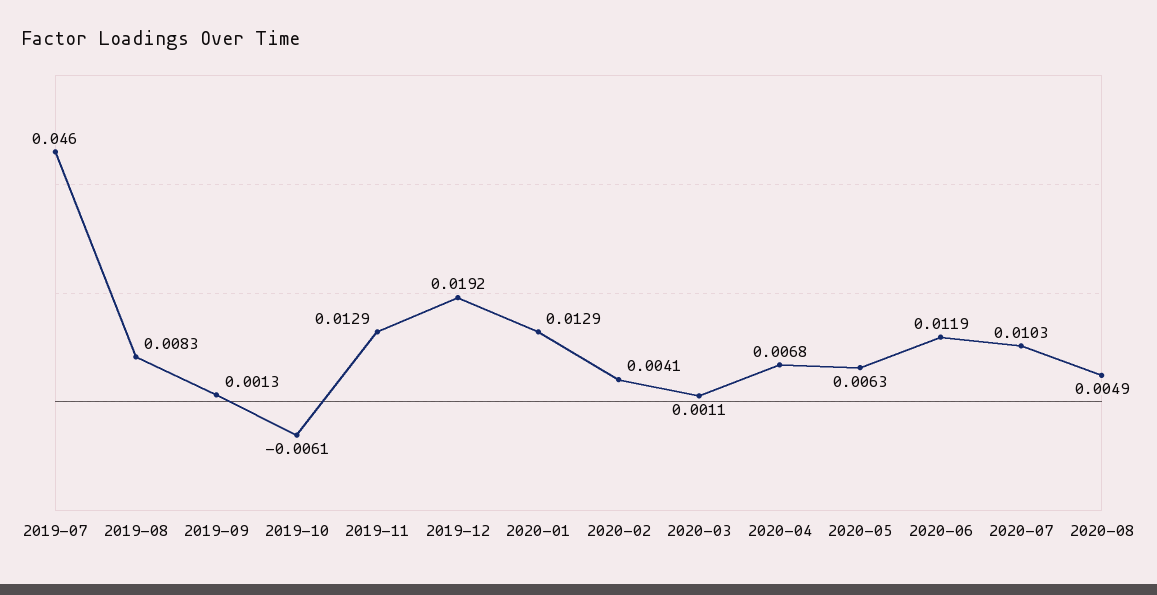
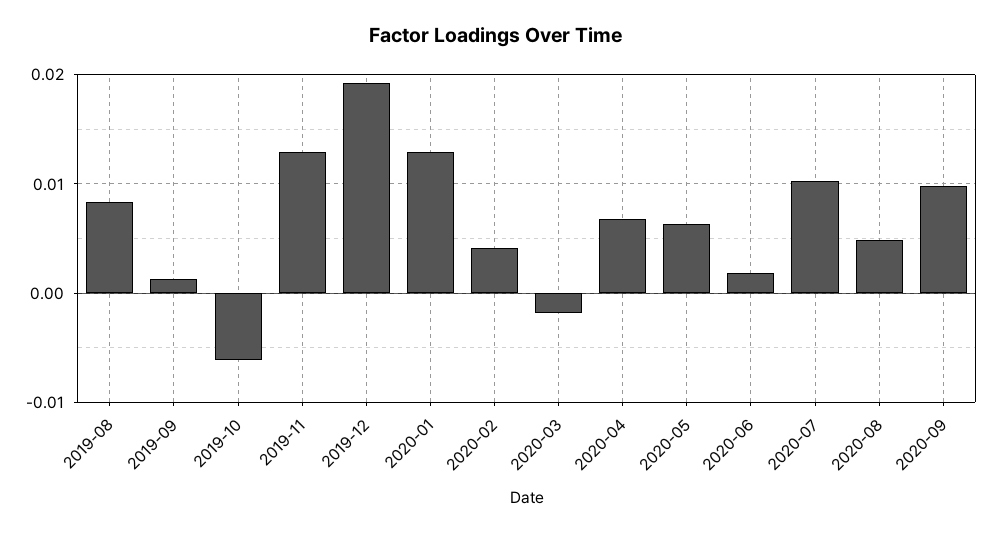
2019-07: 0.046 -> none
2020-03: 0.0011 -> -0.002
2020-06: 0.0119 -> 0.002
2020-09: none -> 0.01

